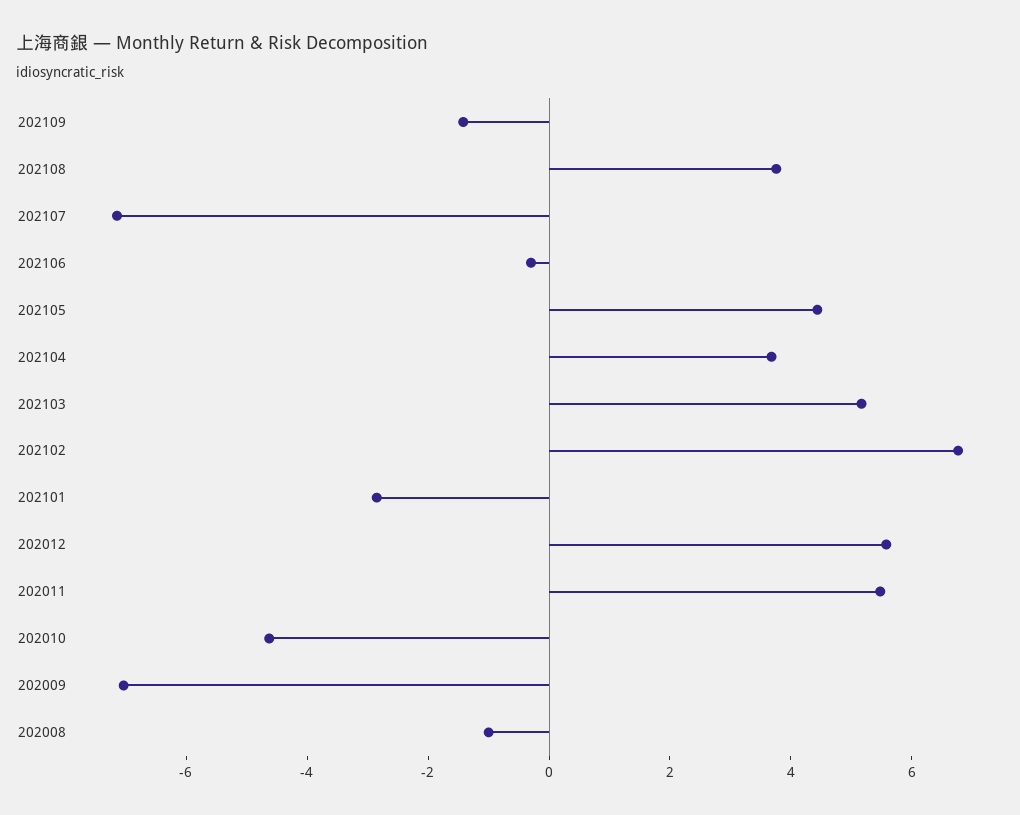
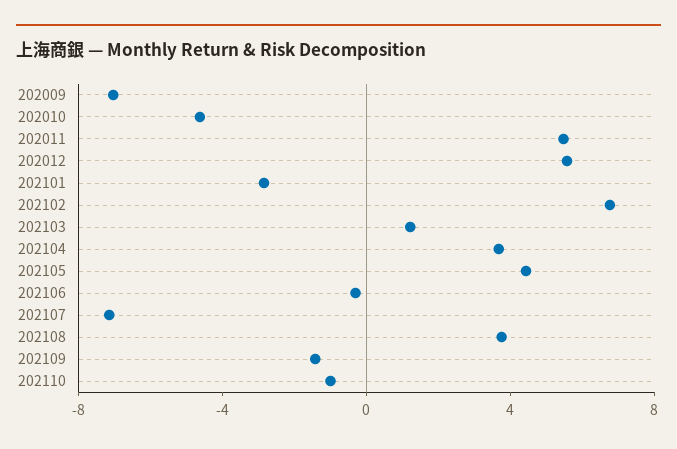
202103: 5 -> 1
202008: -1 -> none
202110: none -> -1

